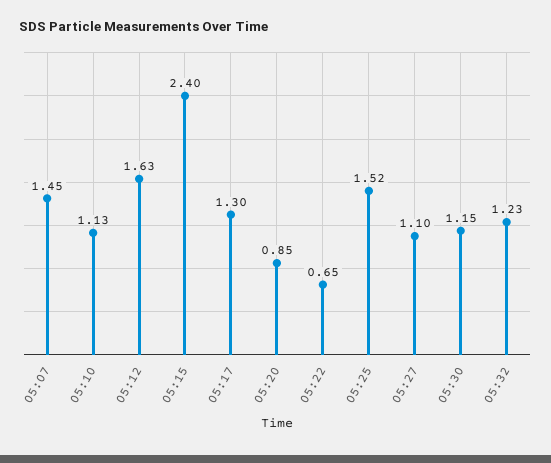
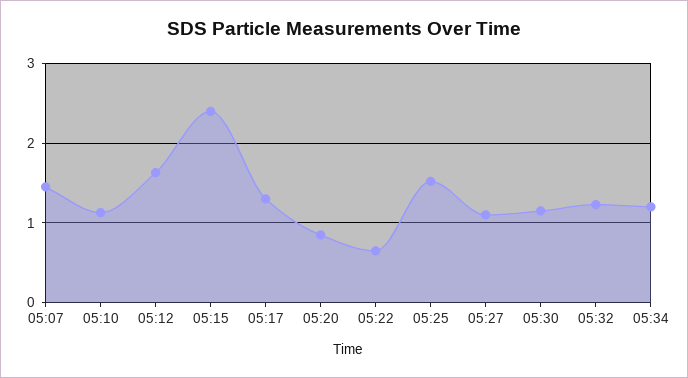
05:34: none -> 1.2

